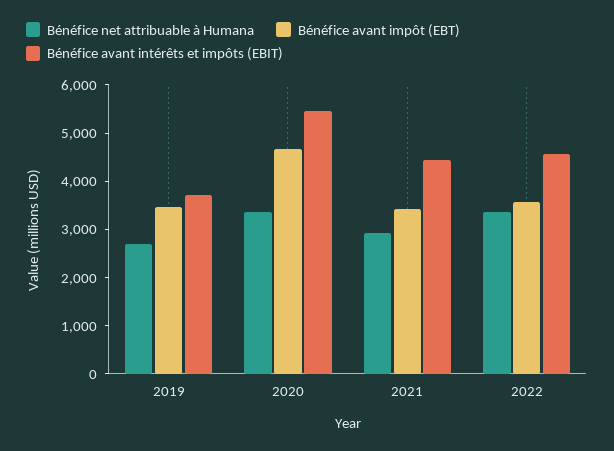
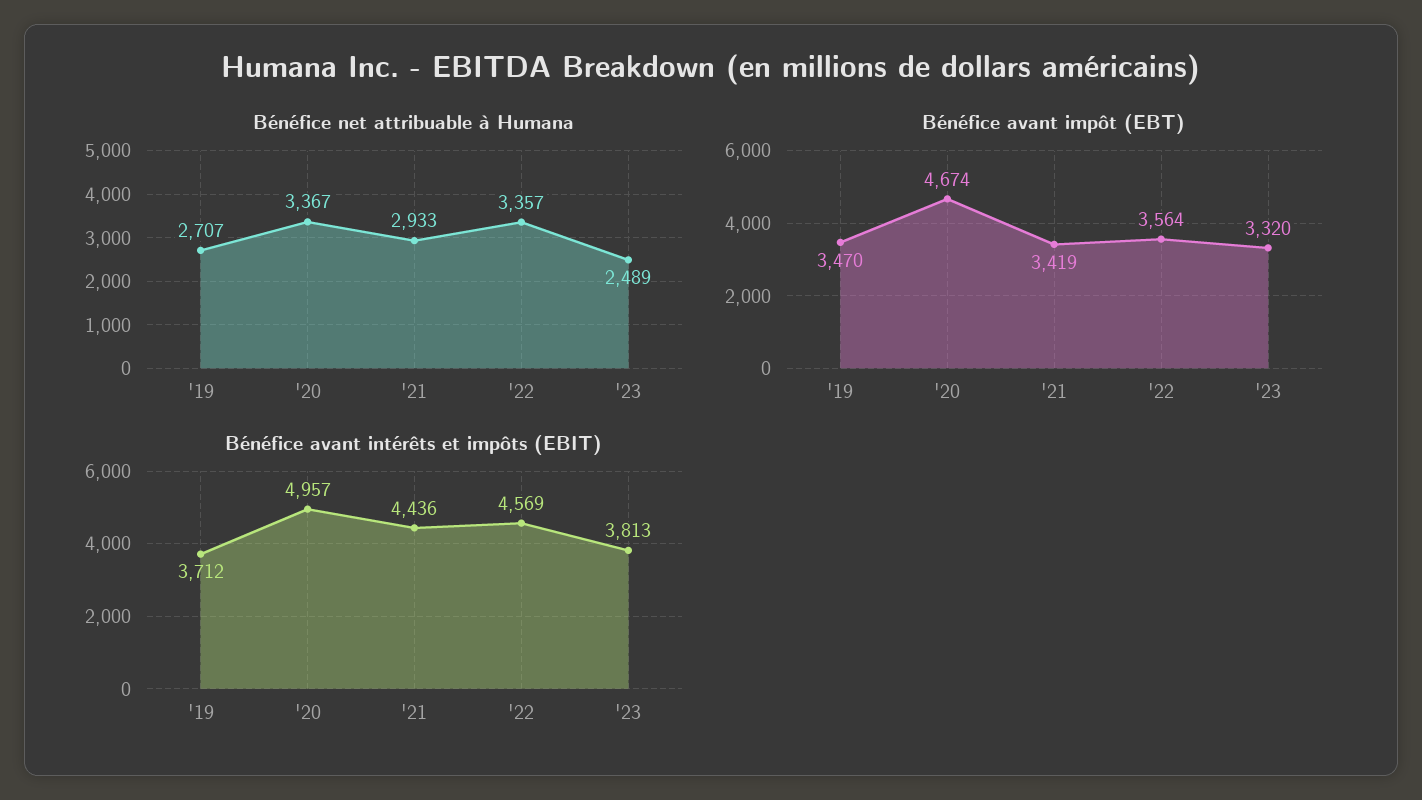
Bénéfice avant intérêts et impôts (EBIT), 2020: 5400 -> 4957
Bénéfice net attribuable à Humana, '23: none -> 2489
Bénéfice avant impôt (EBT), '23: none -> 3320
Bénéfice avant intérêts et impôts (EBIT), '23: none -> 3813

